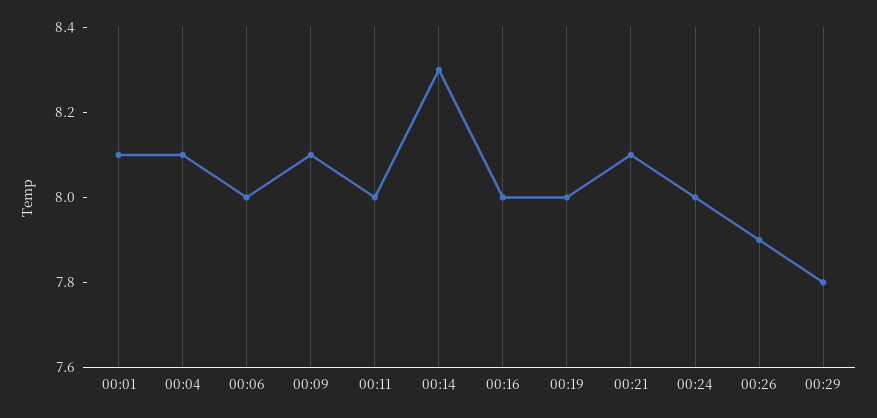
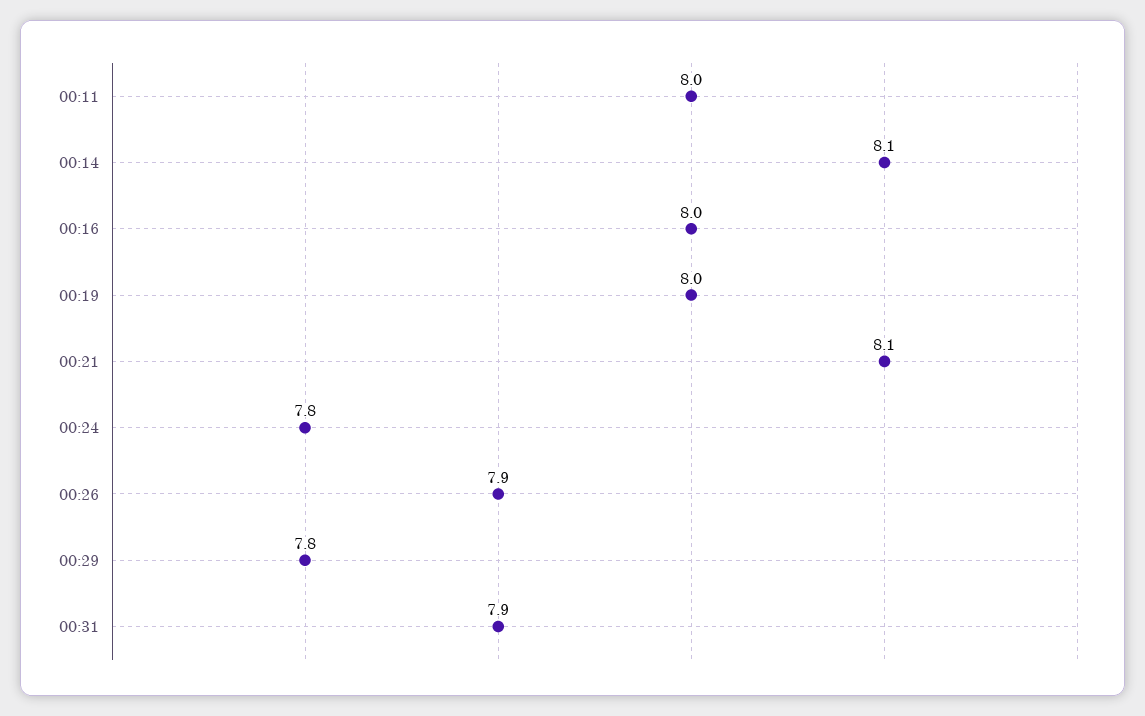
00:01: 8.1 -> none
00:04: 8.1 -> none
00:06: 8 -> none
00:09: 8.1 -> none
00:14: 8.3 -> 8.1
00:24: 8 -> 7.8
00:31: none -> 7.9

